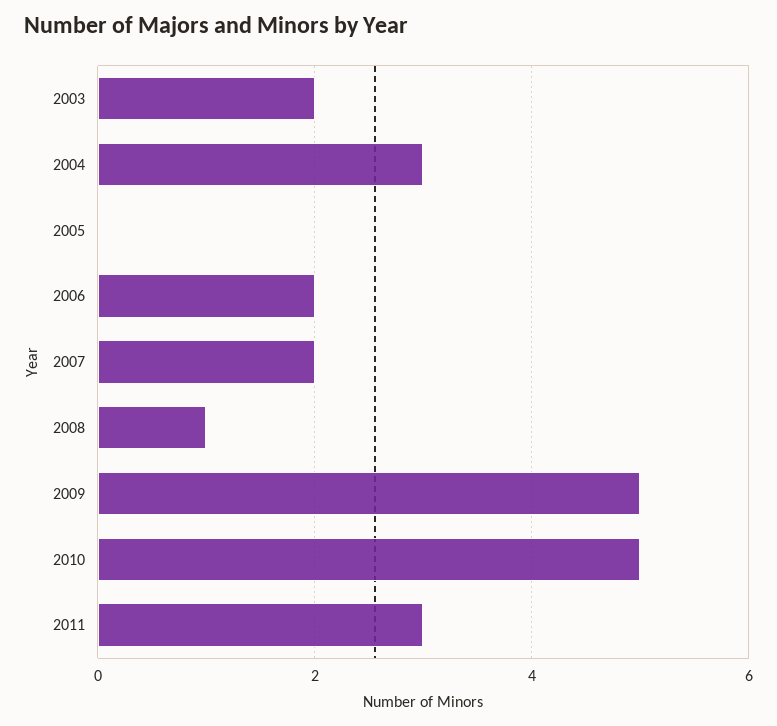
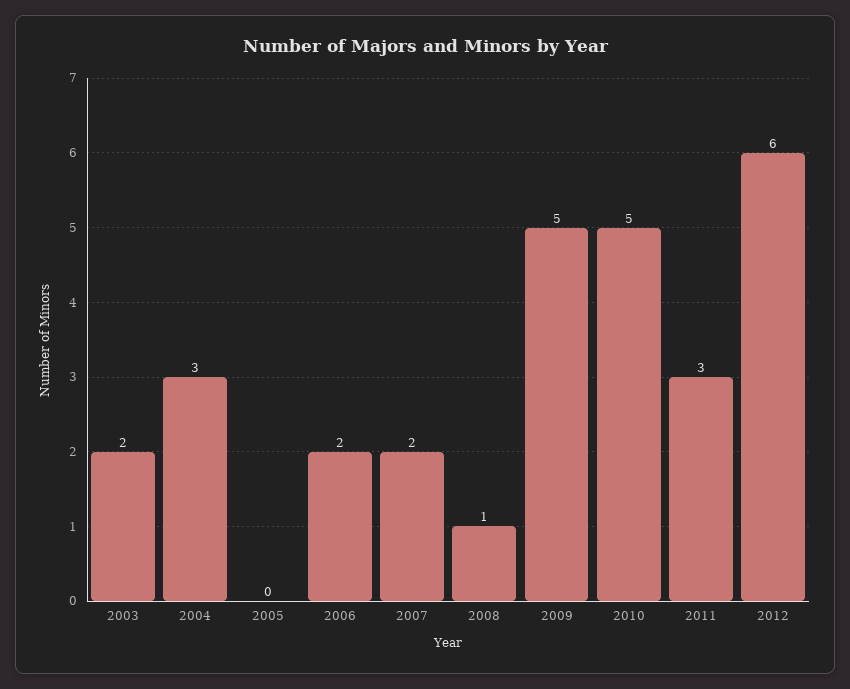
2012: none -> 6

